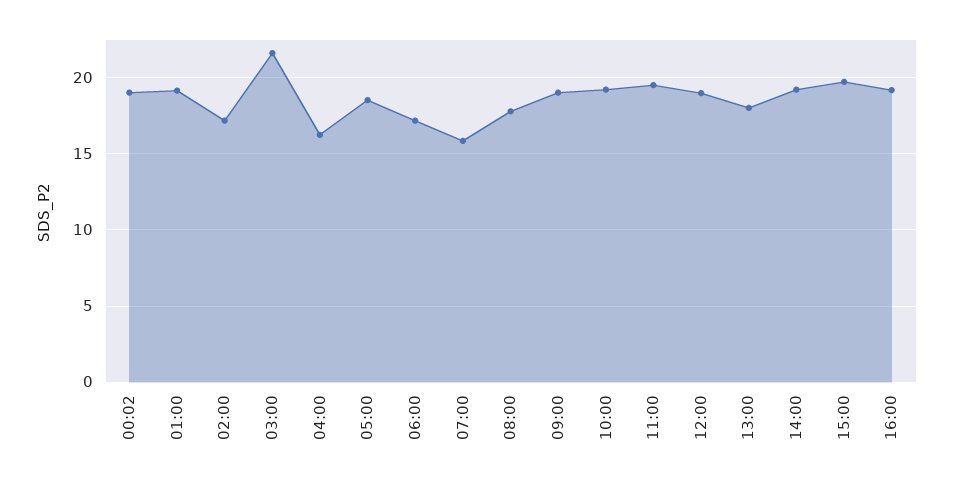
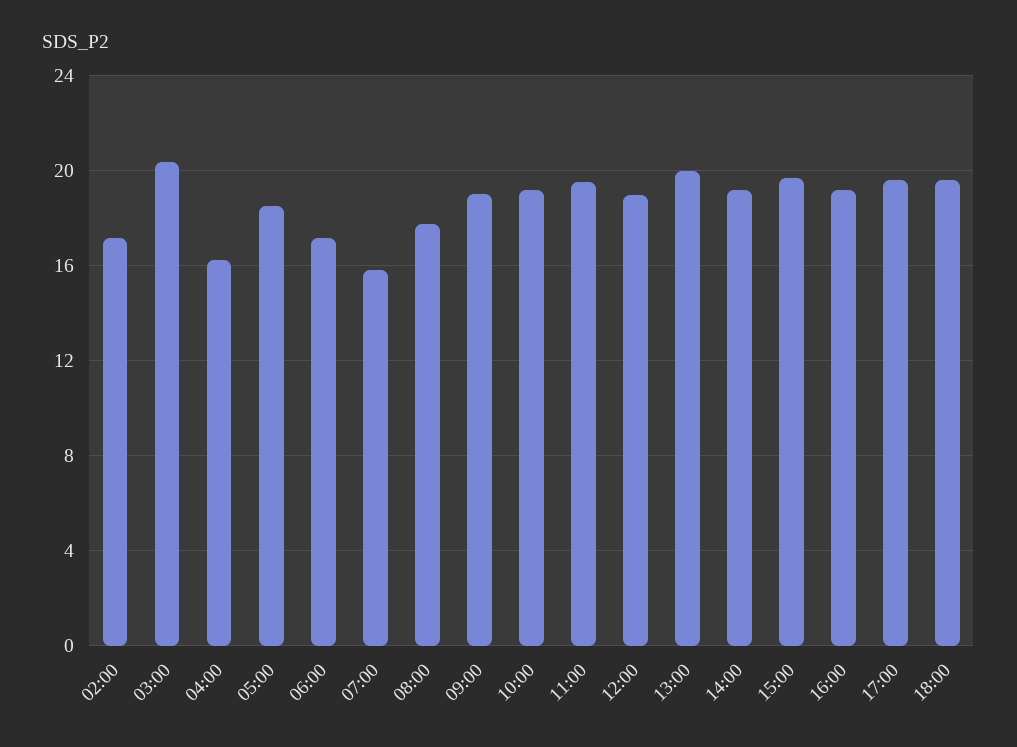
00:02: 19 -> none
01:00: 19 -> none
03:00: 21.5 -> 20.5
13:00: 18 -> 20
17:00: none -> 19.5
18:00: none -> 19.5

